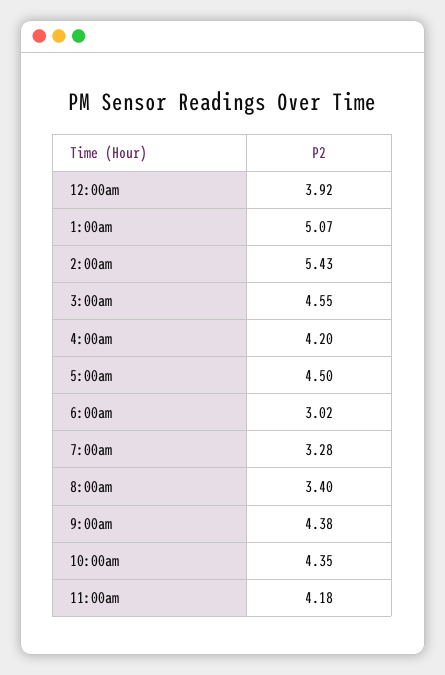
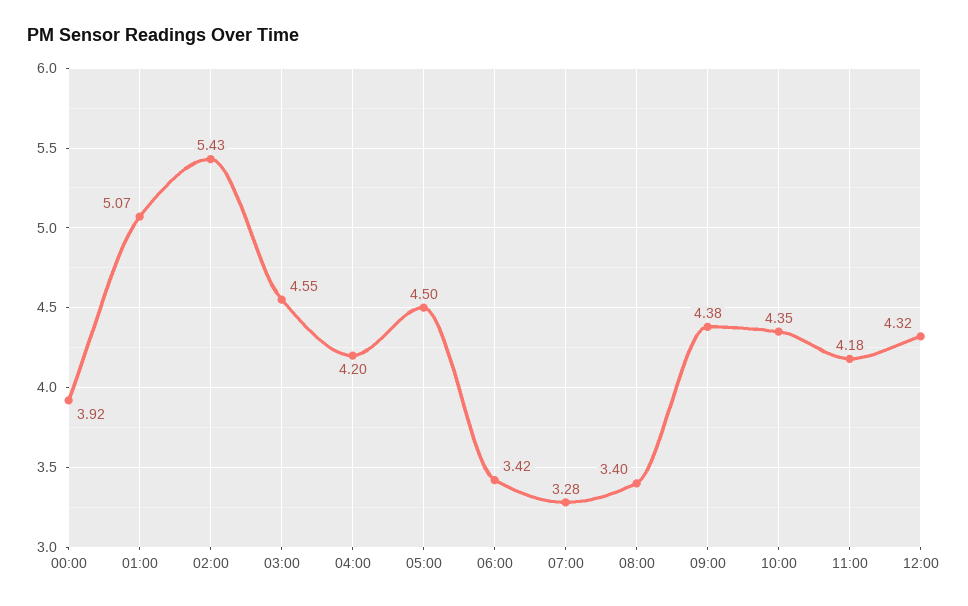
6:00am: 3.02 -> 3.42
12:00: none -> 4.32

